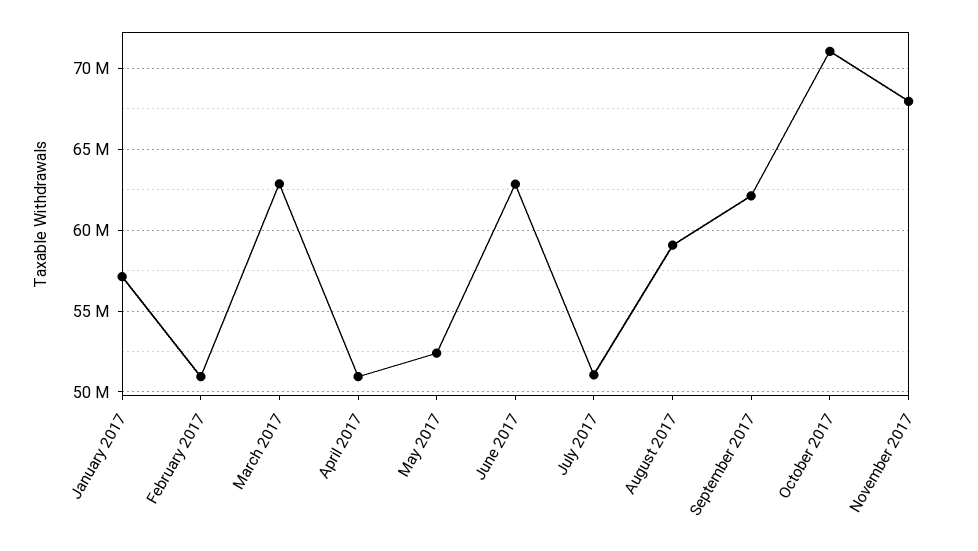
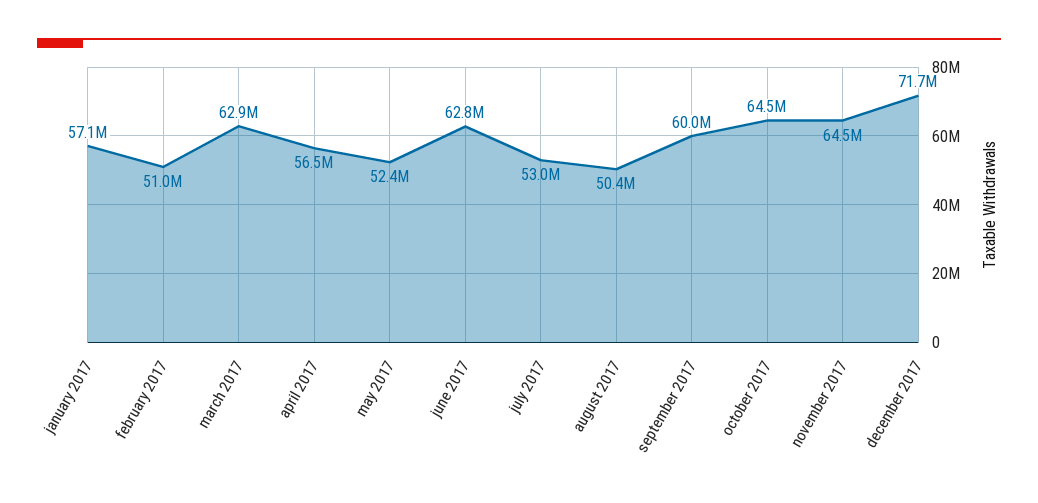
April 2017: 51000000 -> 56500000
July 2017: 51000000 -> 53000000
August 2017: 59000000 -> 50400000
September 2017: 62000000 -> 60000000
October 2017: 71000000 -> 64500000
November 2017: 68000000 -> 64500000
december 2017: none -> 71700000

